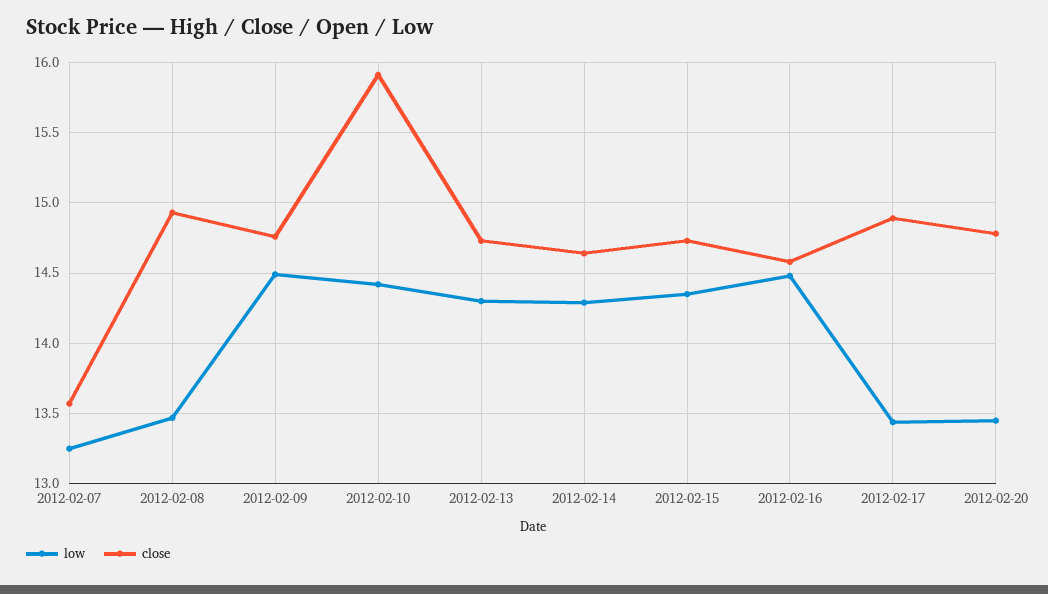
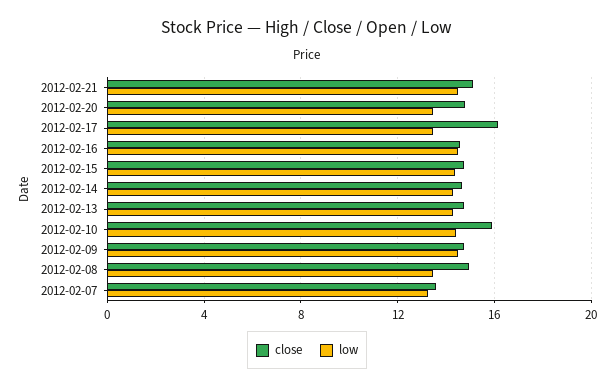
close, 2012-02-17: 14.9 -> 16
close, 2012-02-21: none -> 15
low, 2012-02-21: none -> 14.5

